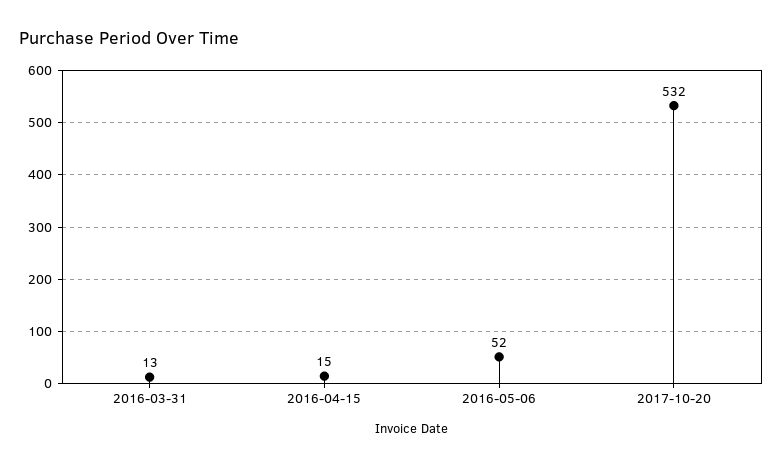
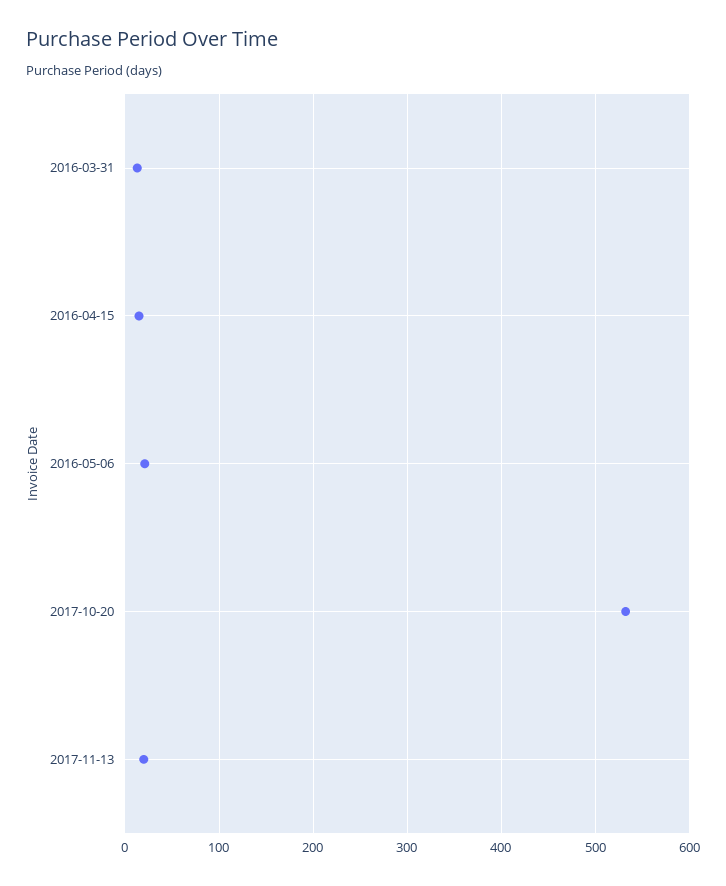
2016-05-06: 52 -> 20
2017-11-13: none -> 20

